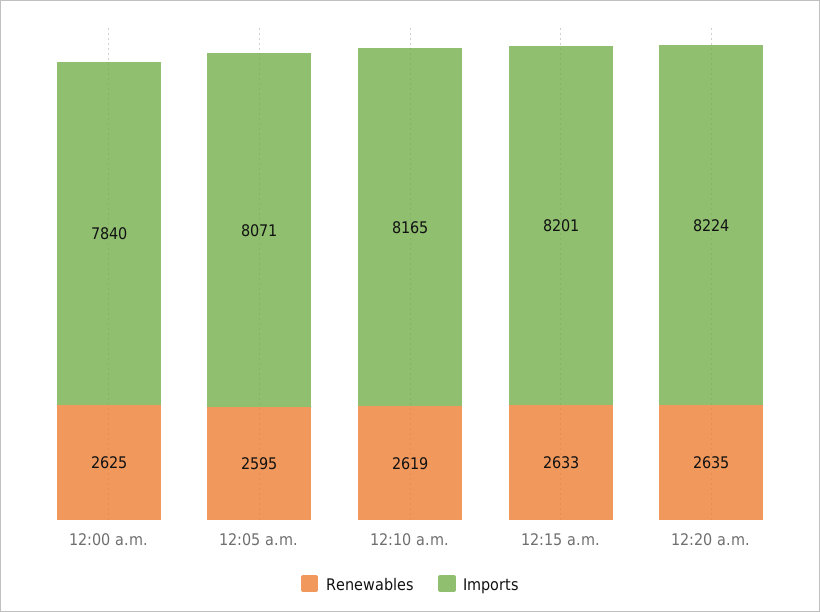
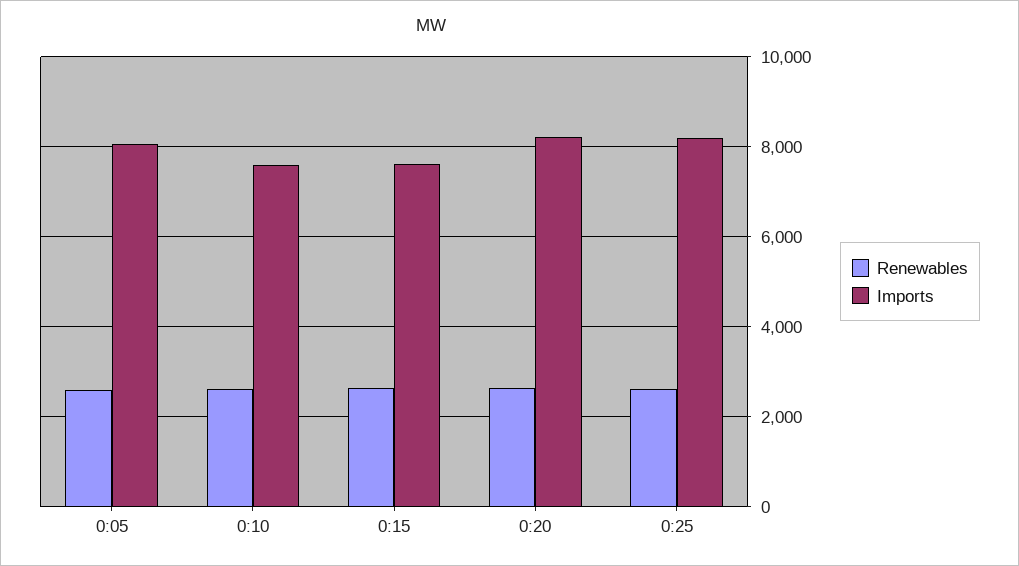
Renewables, 12:00 a.m.: 2625 -> none
Imports, 12:00 a.m.: 7840 -> none
Imports, 12:10 a.m.: 8165 -> 7600
Imports, 12:15 a.m.: 8201 -> 7600
Renewables, 0:25: none -> 2600
Imports, 0:25: none -> 8200

